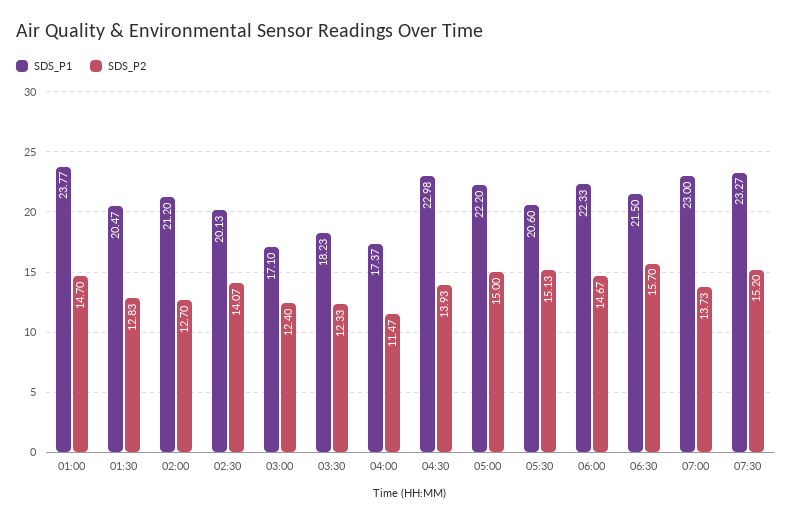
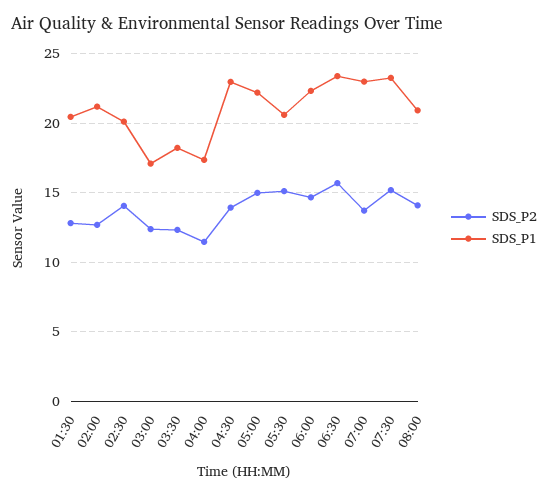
SDS_P1, 01:00: 23.77 -> none
SDS_P2, 01:00: 14.7 -> none
SDS_P1, 06:30: 21.5 -> 23.5
SDS_P2, 08:00: none -> 14
SDS_P1, 08:00: none -> 21

